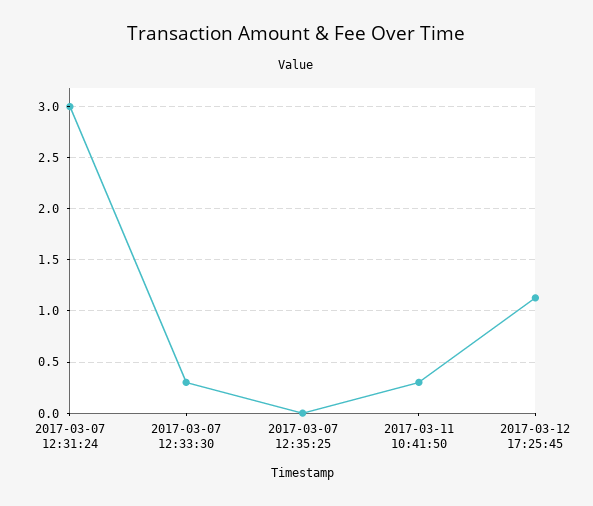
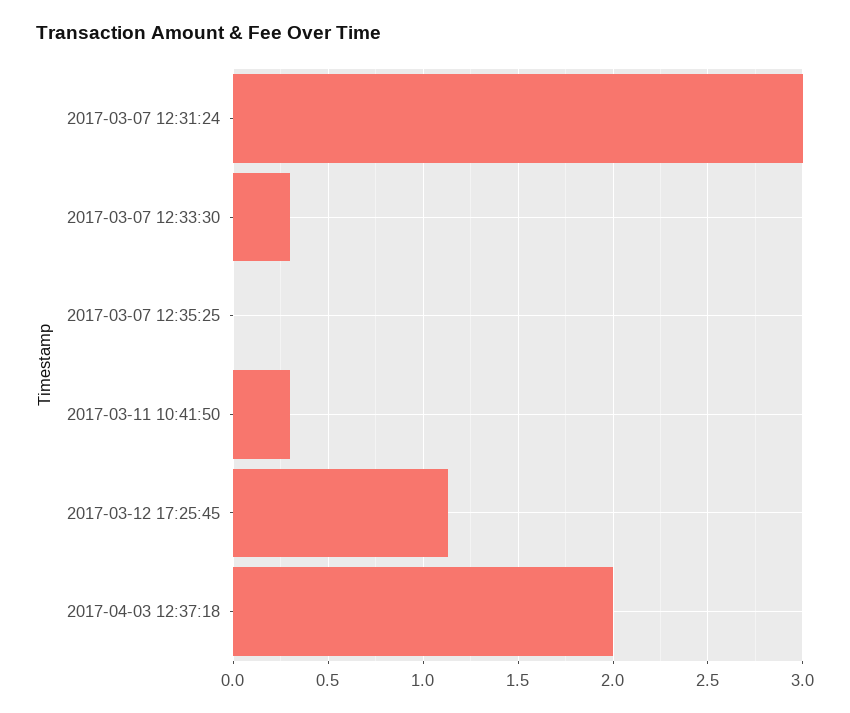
2017-04-03 12:37:18: none -> 2

